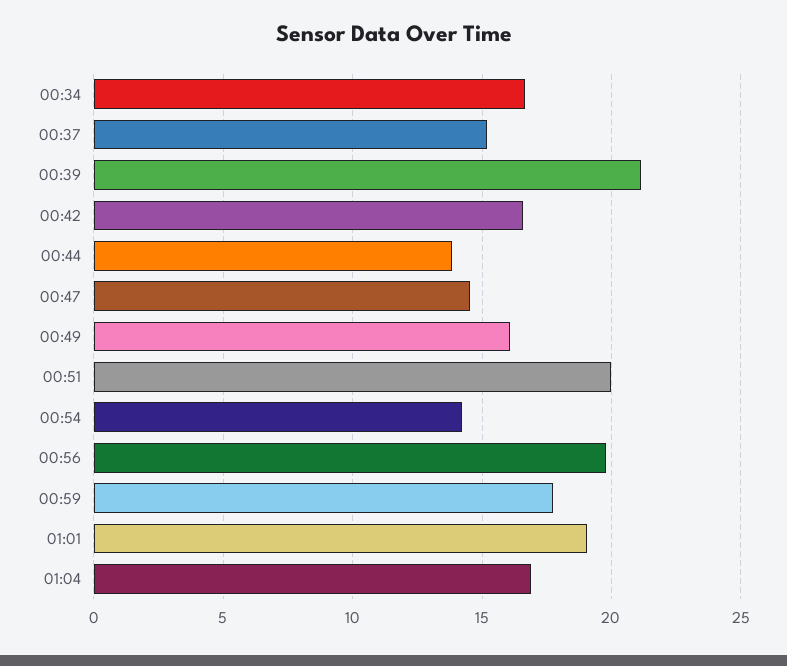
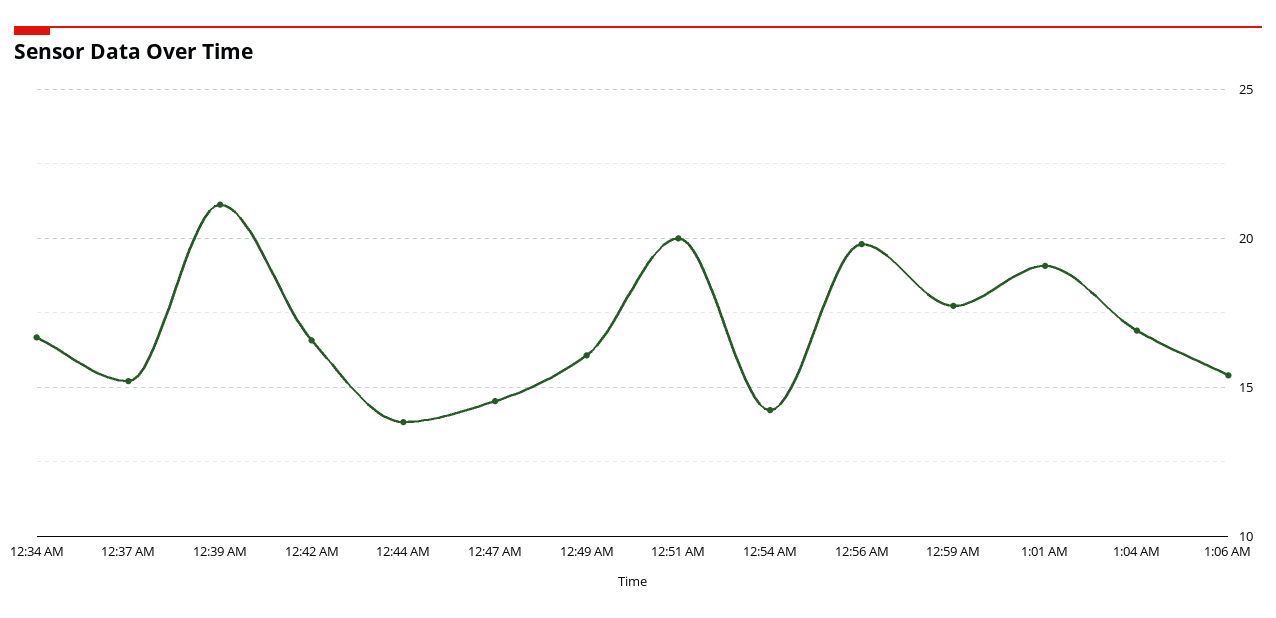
1:06 AM: none -> 15.5

